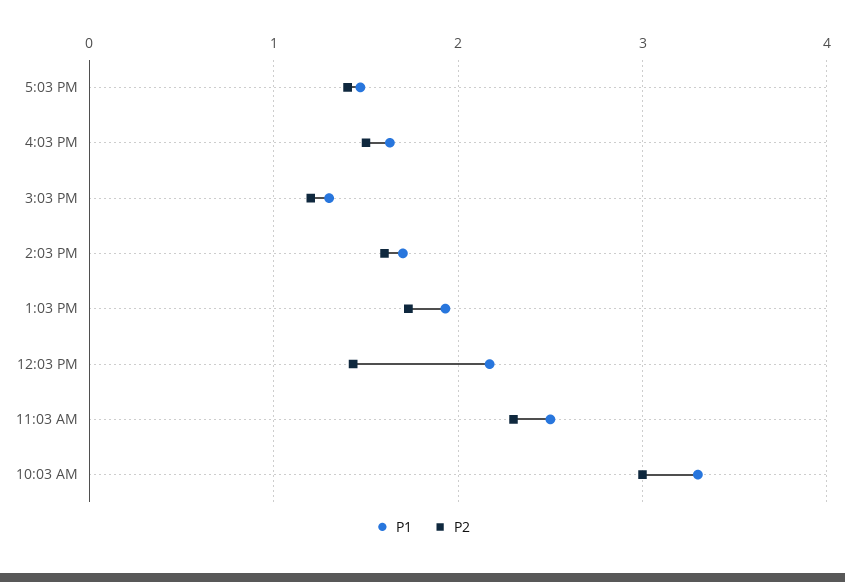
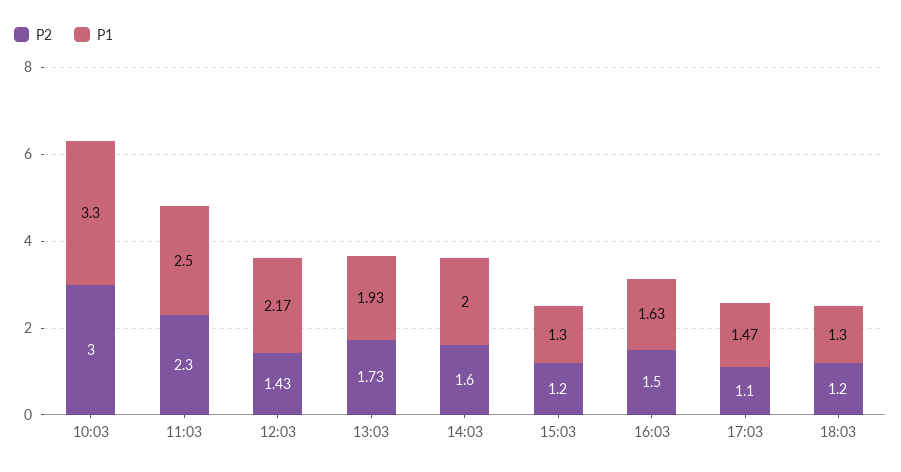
P2, 5:03 PM: 1.4 -> 1.1
P1, 2:03 PM: 1.7 -> 2
P2, 18:03: none -> 1.2
P1, 18:03: none -> 1.3

